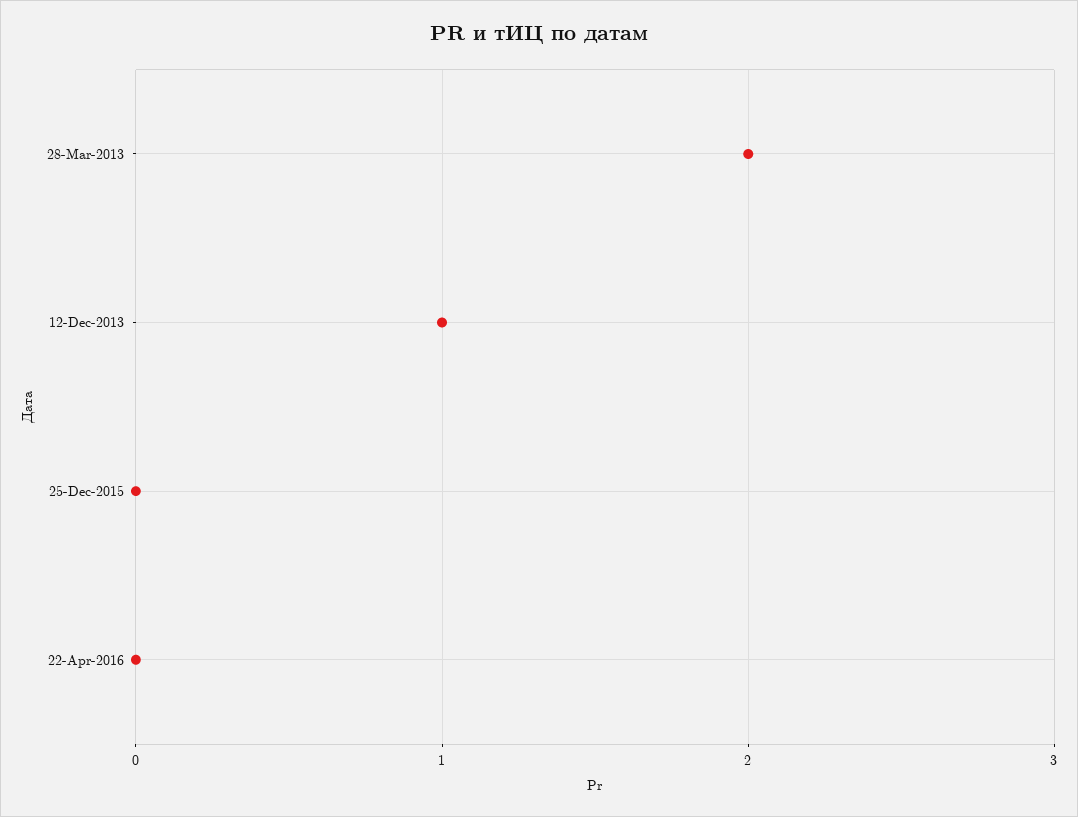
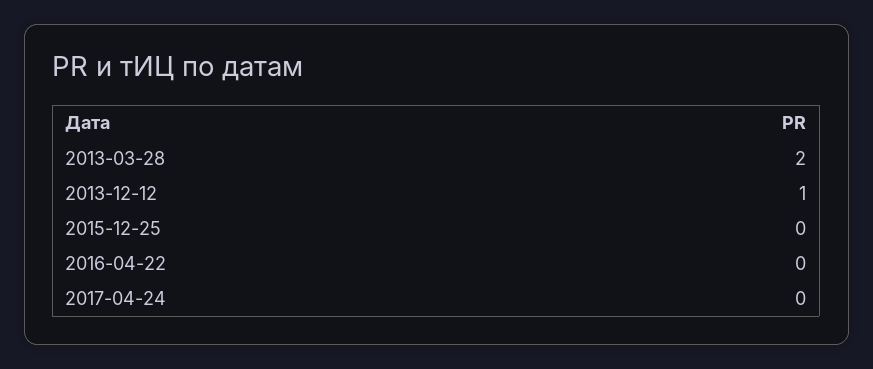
2017-04-24: none -> 0

